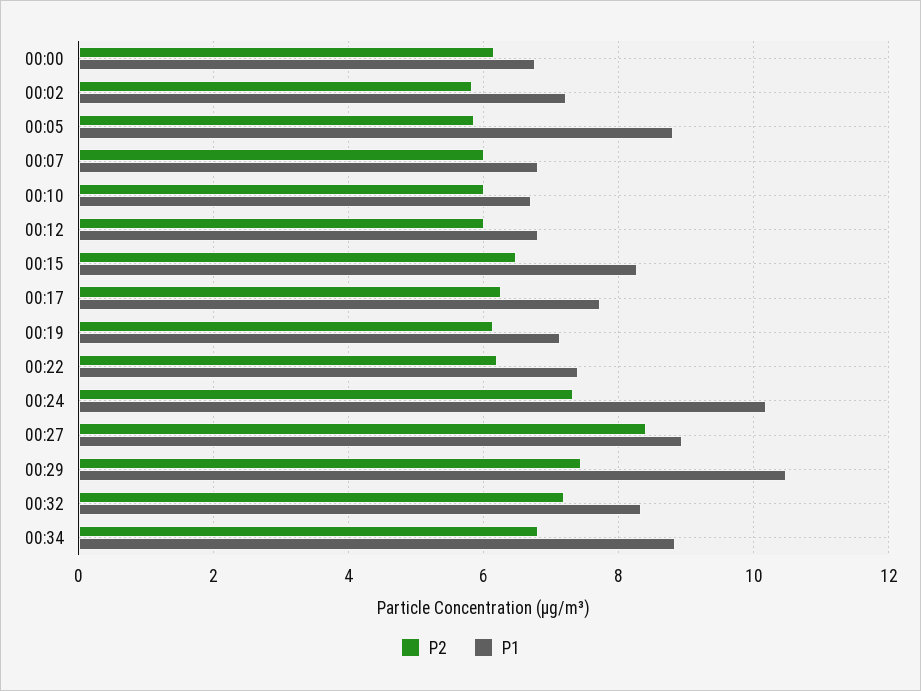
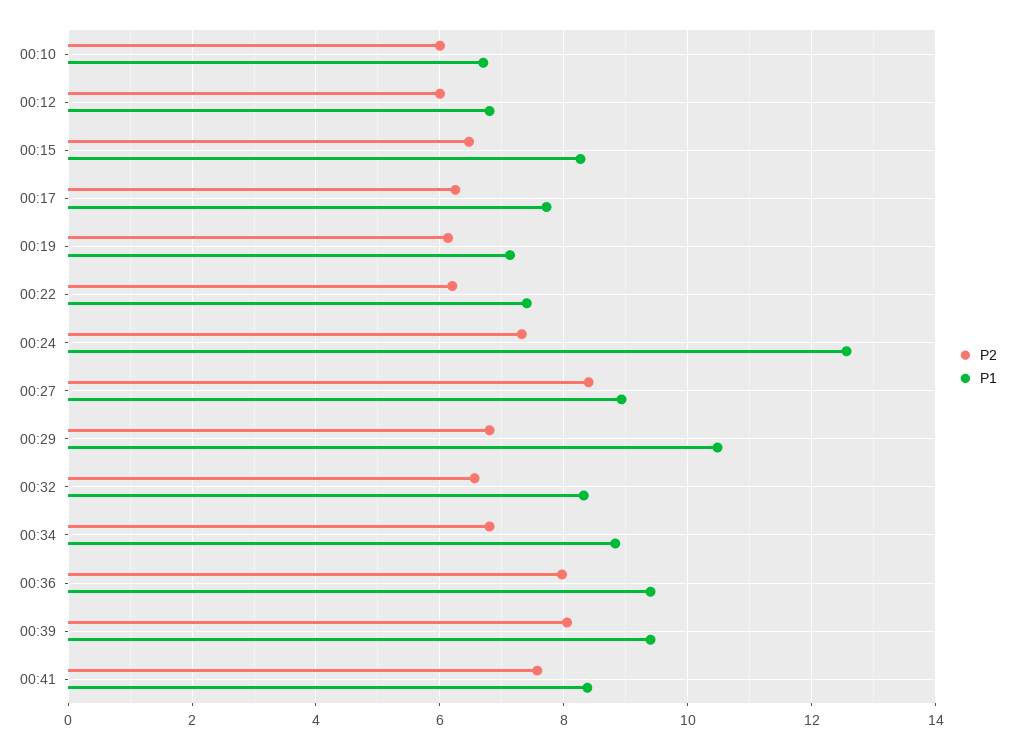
P2, 00:00: 6.2 -> none
P1, 00:00: 6.8 -> none
P2, 00:02: 5.8 -> none
P1, 00:02: 7.2 -> none
P2, 00:05: 5.8 -> none
P1, 00:05: 8.8 -> none
P2, 00:07: 6 -> none
P1, 00:07: 6.8 -> none
P1, 00:24: 10.2 -> 12.6
P2, 00:29: 7.4 -> 6.8
P2, 00:32: 7.2 -> 6.6
P2, 00:36: none -> 8
P1, 00:36: none -> 9.4
P2, 00:39: none -> 8
P1, 00:39: none -> 9.4
P2, 00:41: none -> 7.6
P1, 00:41: none -> 8.4

